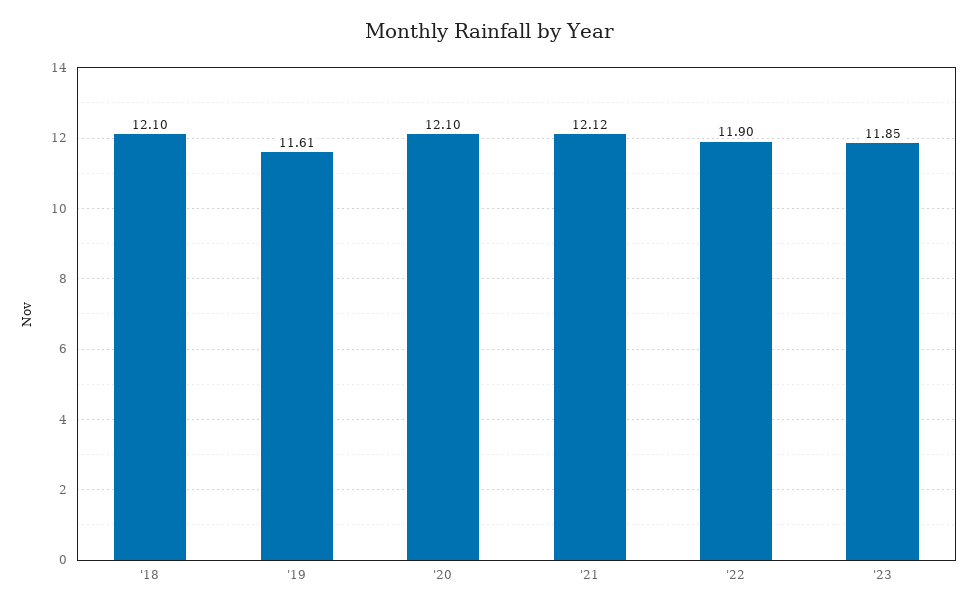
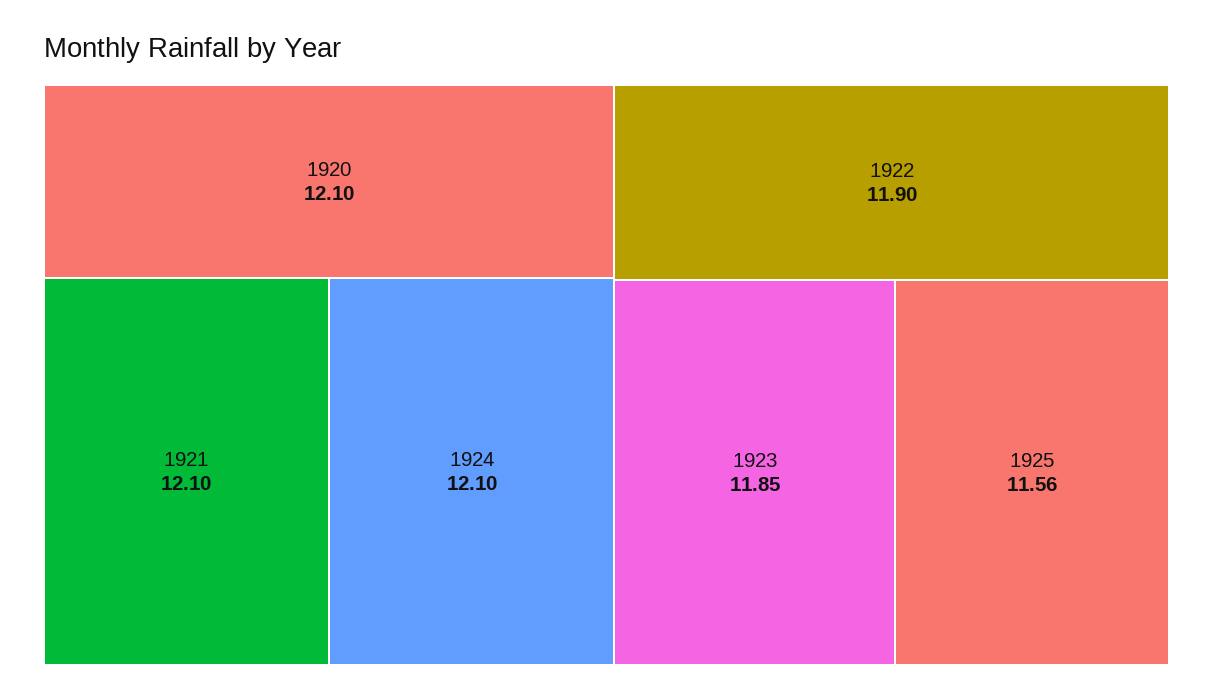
'18: 12.1 -> none
'19: 11.61 -> none
'21: 12.12 -> 12.1
1924: none -> 12.1
1925: none -> 11.56

